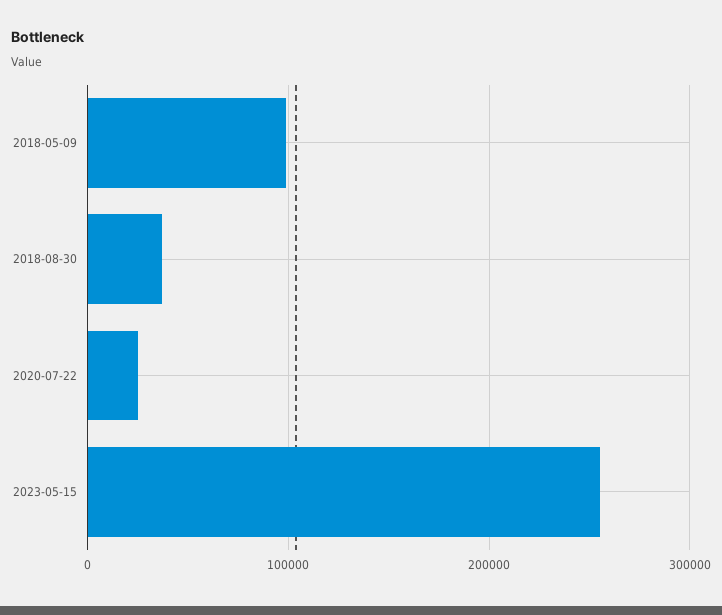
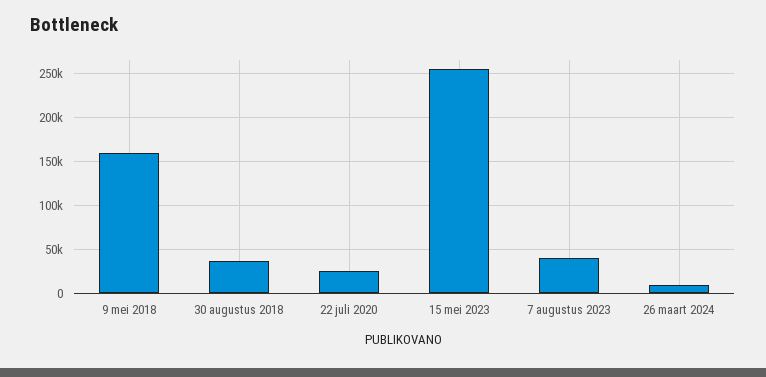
2018-05-09: 100000 -> 160000
7 augustus 2023: none -> 40000
26 maart 2024: none -> 10000

